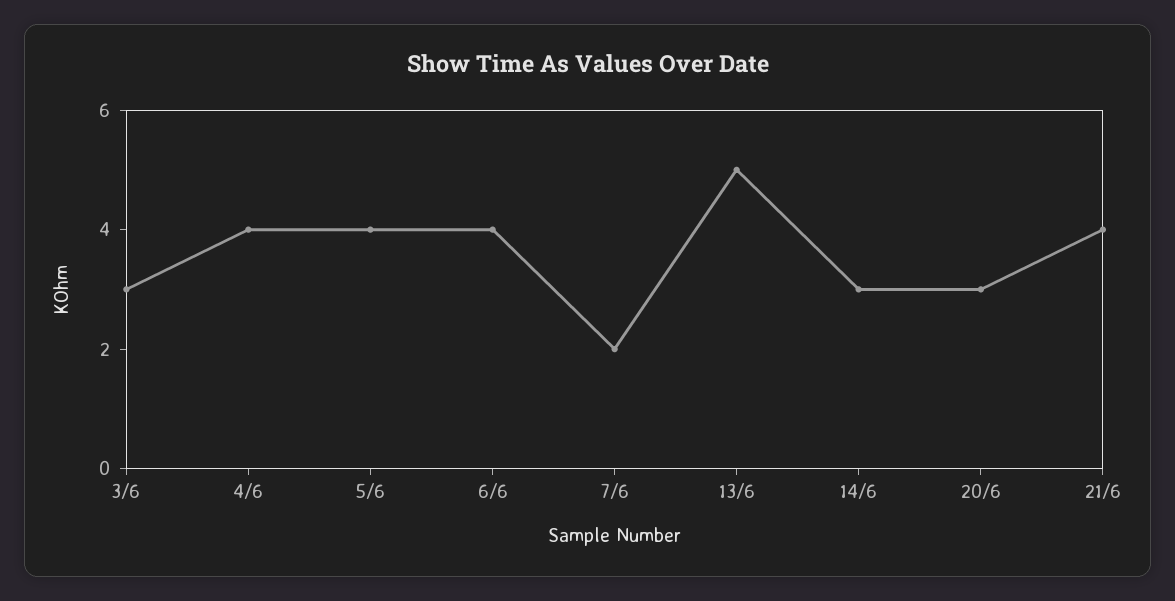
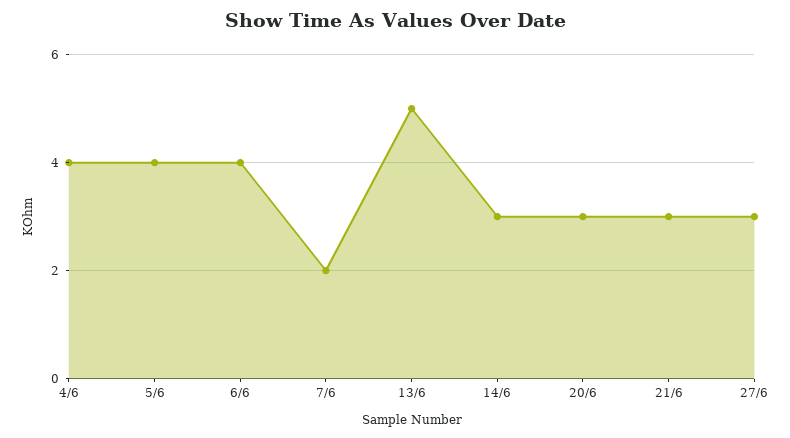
3/6: 3 -> none
21/6: 4 -> 3
27/6: none -> 3

